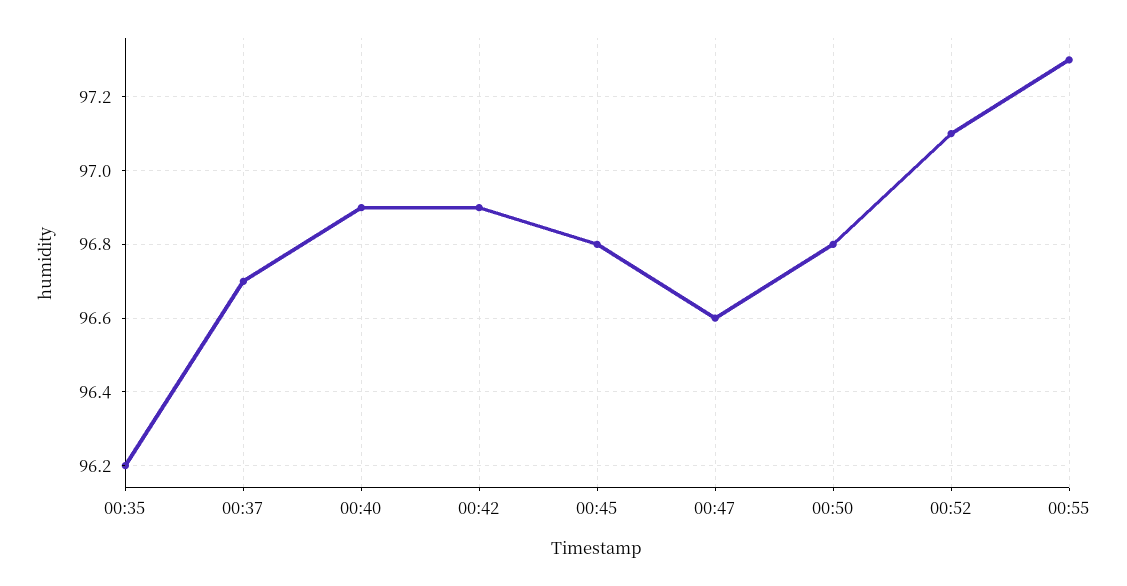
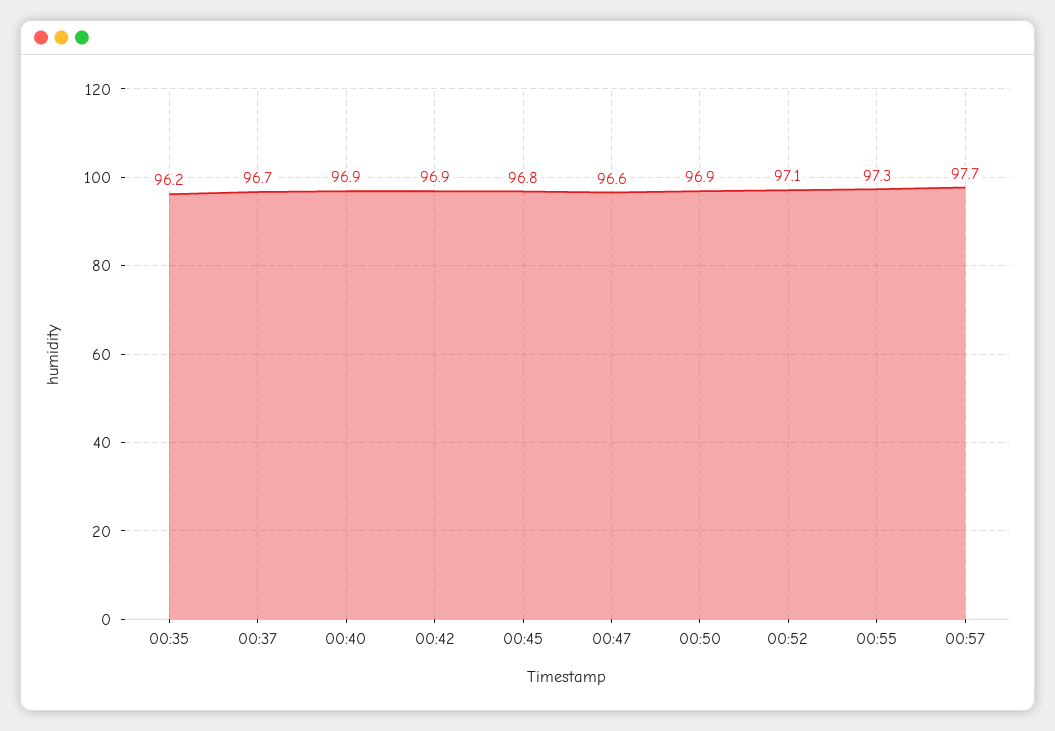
00:50: 96.8 -> 96.9
00:57: none -> 97.7

